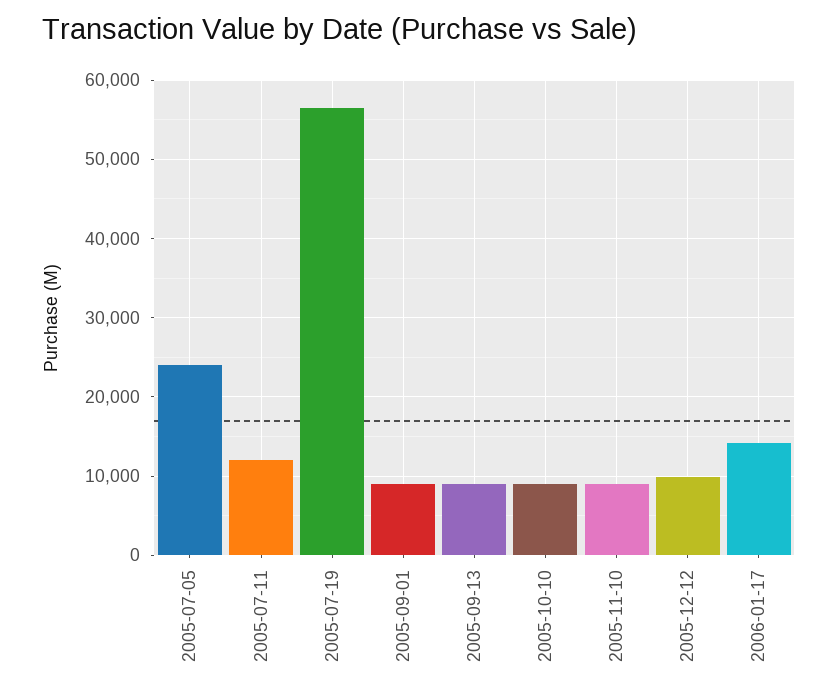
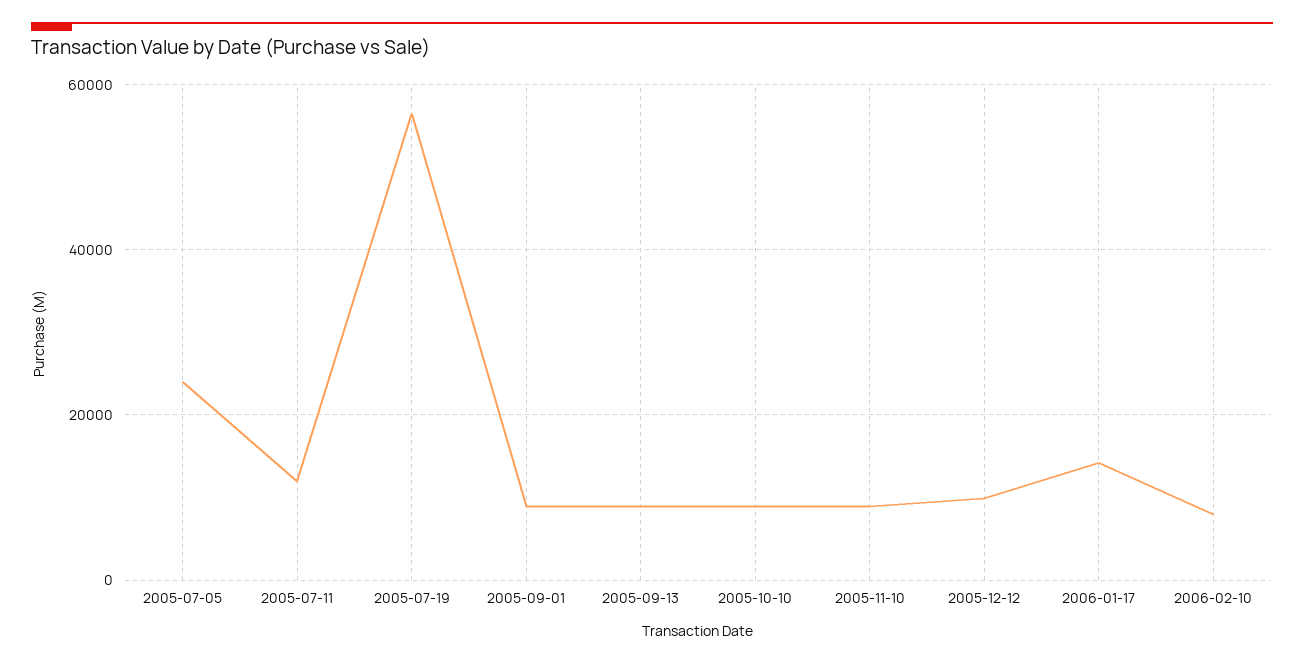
2006-02-10: none -> 8000

